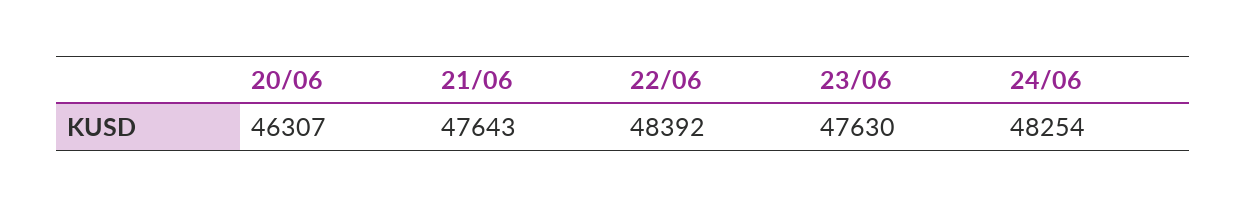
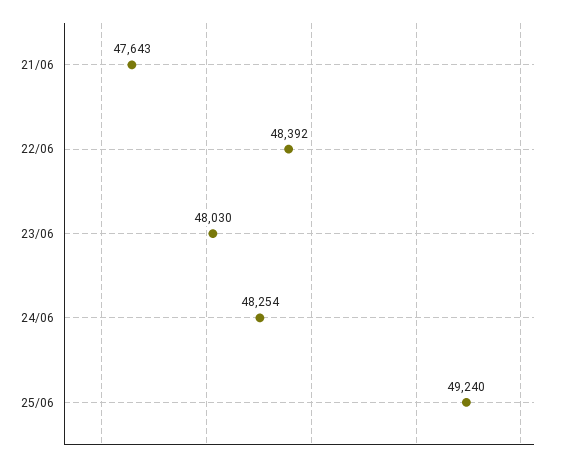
20/06: 46307 -> none
23/06: 47630 -> 48030
25/06: none -> 49240

